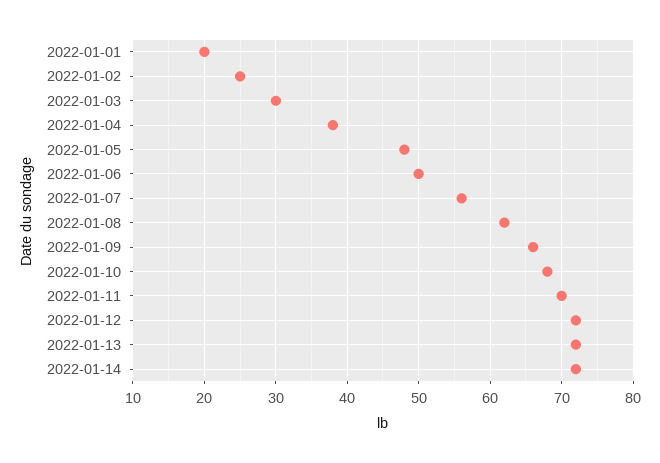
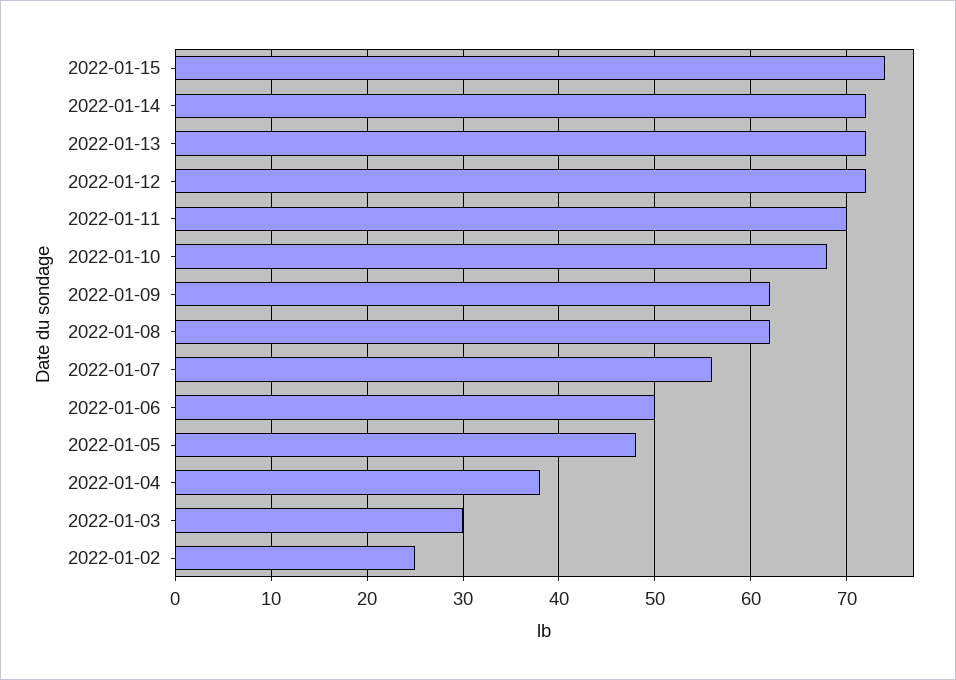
2022-01-01: 20 -> none
2022-01-09: 66 -> 62
2022-01-15: none -> 74

